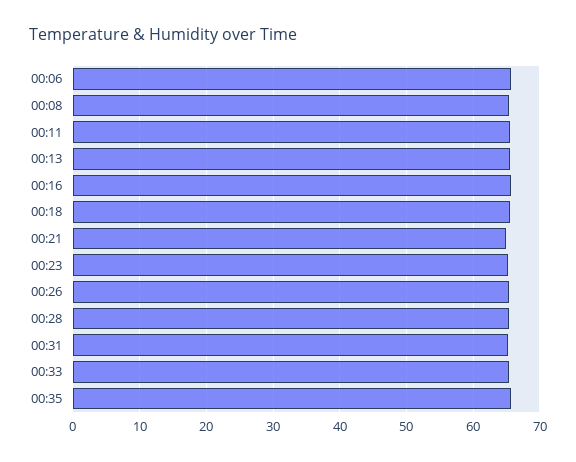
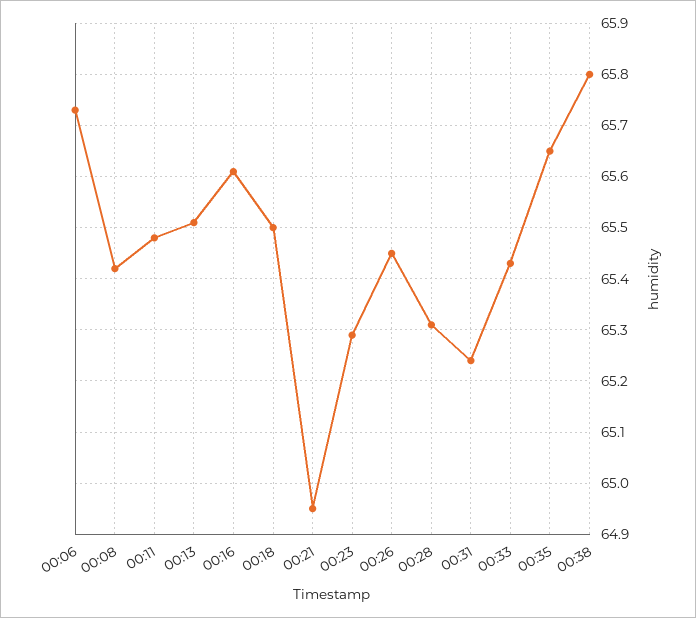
00:38: none -> 65.8

